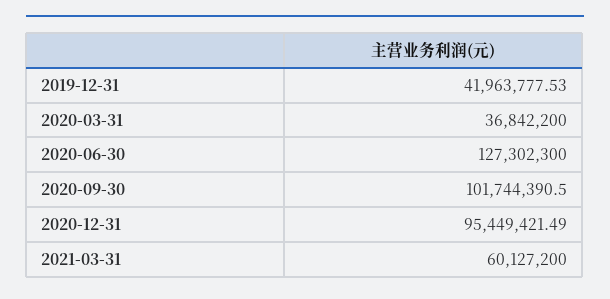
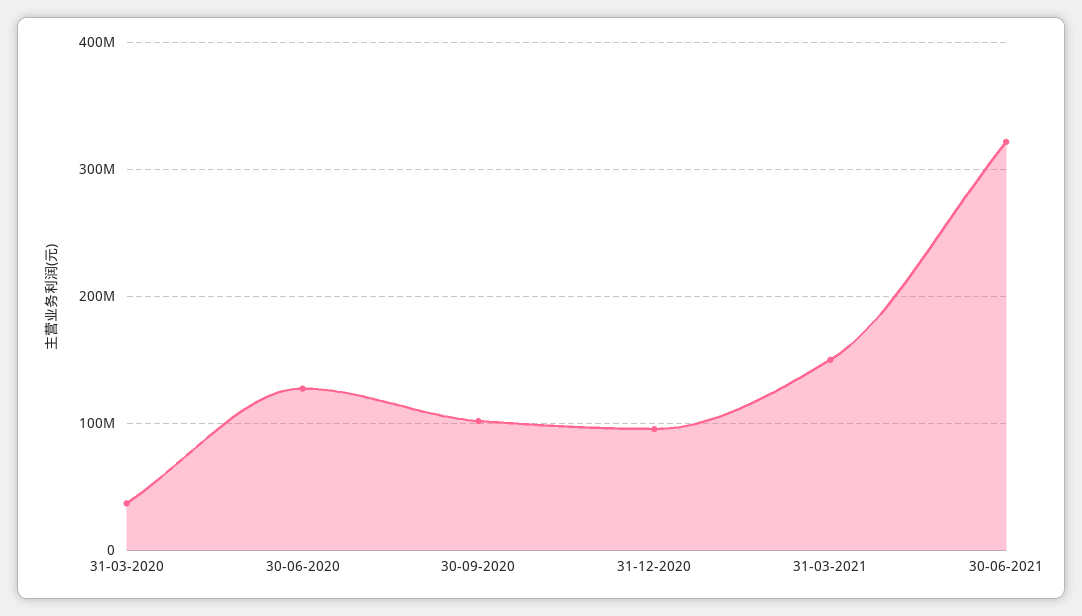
2019-12-31: 41963777.53 -> none
2021-03-31: 60127200 -> 150000000
30-06-2021: none -> 320000000

